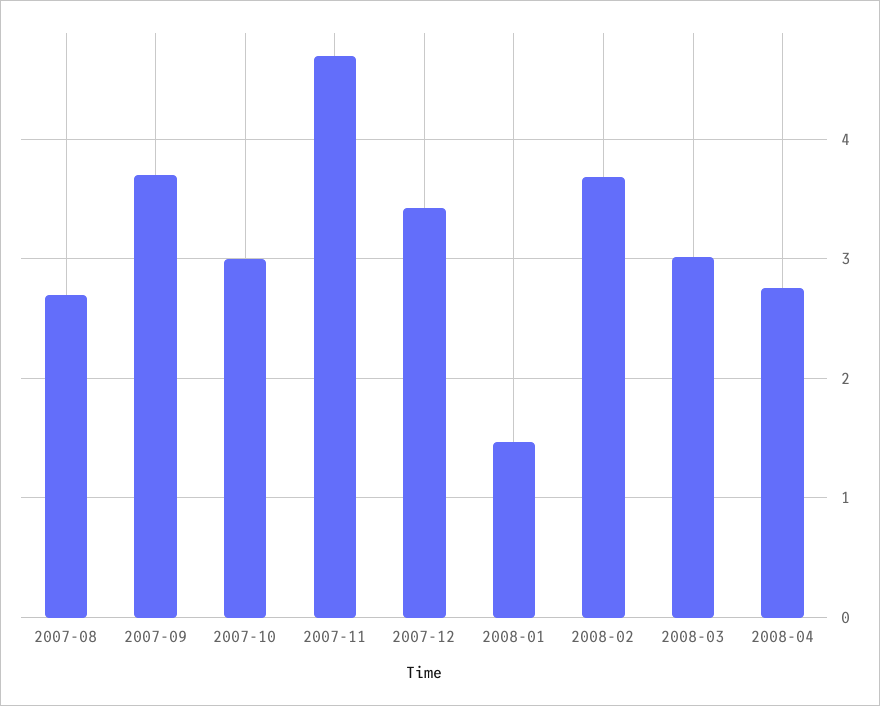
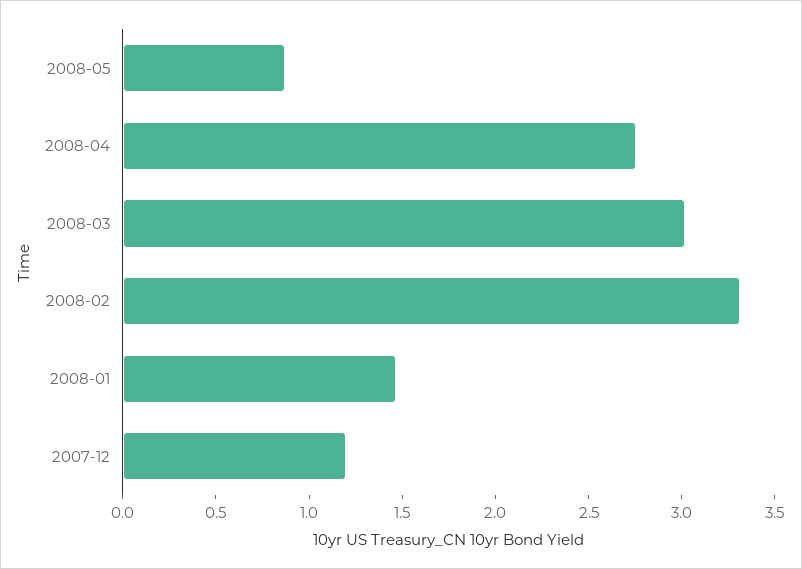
2007-08: 2.7 -> none
2007-09: 3.7 -> none
2007-10: 3 -> none
2007-11: 4.7 -> none
2007-12: 3.4 -> 1.2
2008-02: 3.7 -> 3.3
2008-05: none -> 0.9

